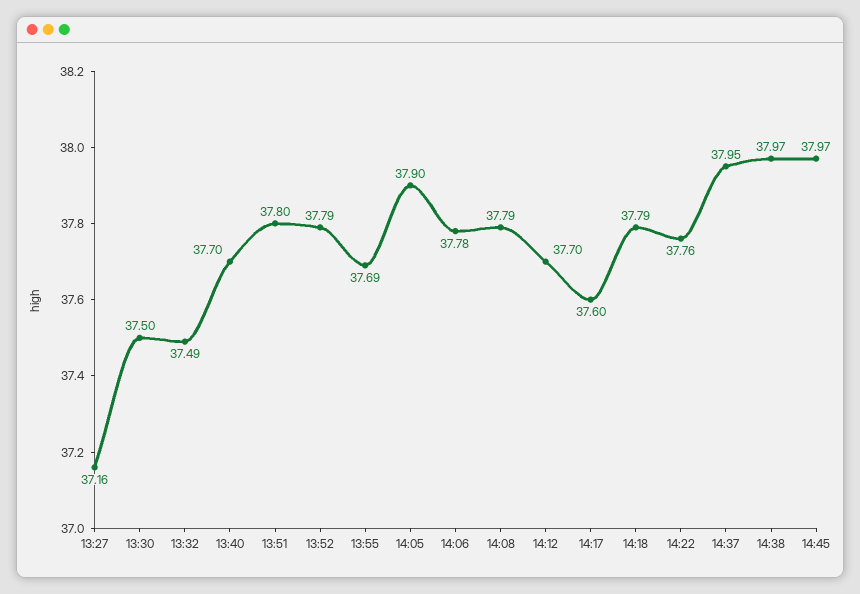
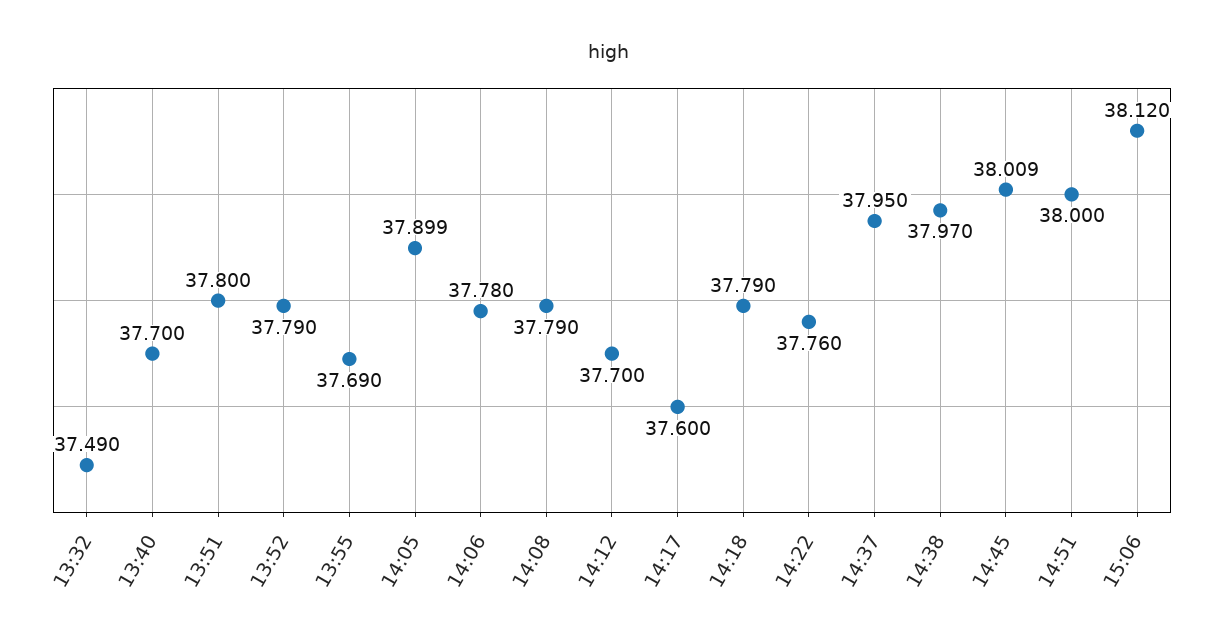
13:27: 37.16 -> none
13:30: 37.5 -> none
14:45: 37.97 -> 38.009
14:51: none -> 38
15:06: none -> 38.12

